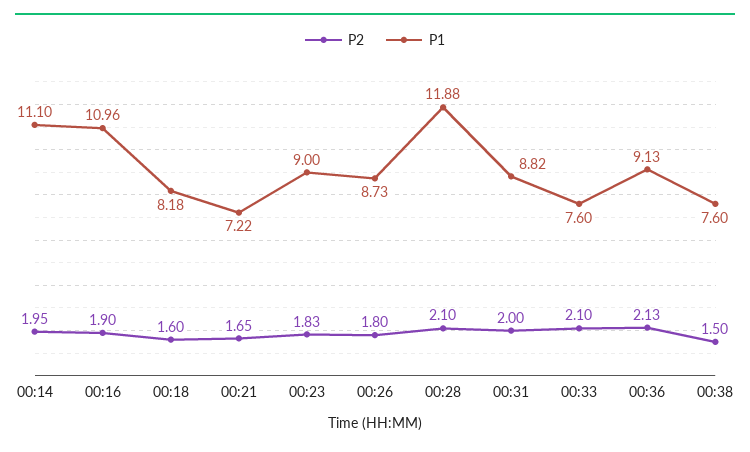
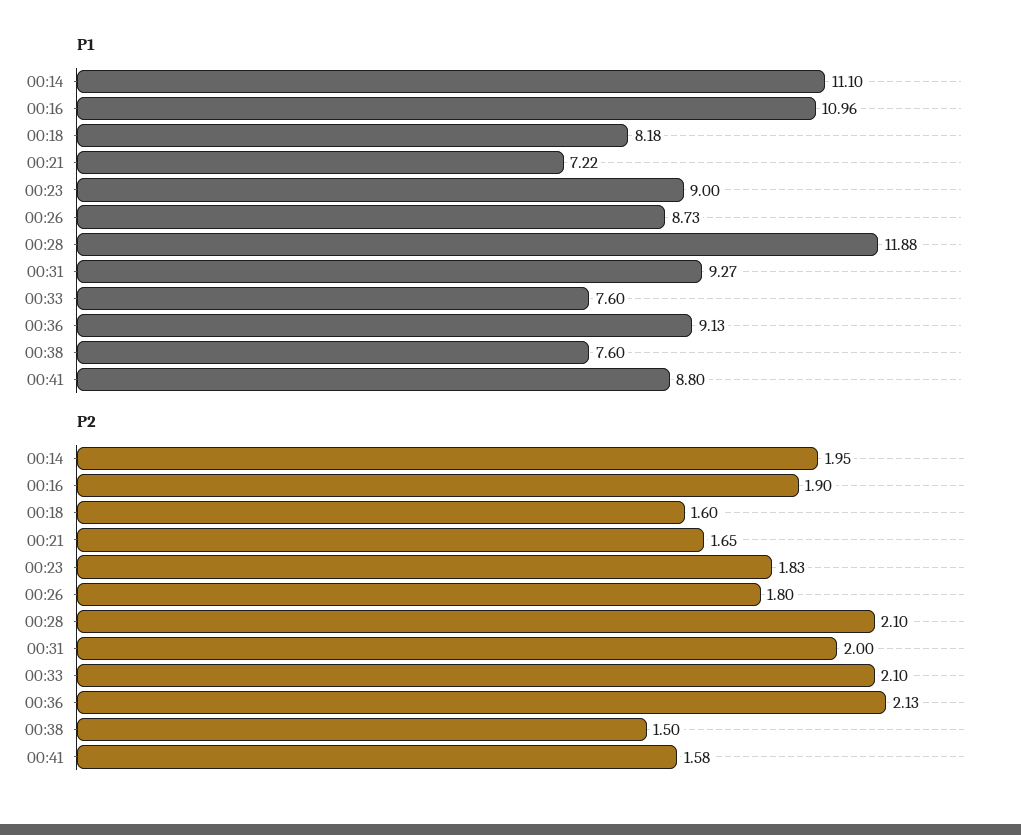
P1, 00:31: 8.82 -> 9.27
P1, 00:41: none -> 8.8
P2, 00:41: none -> 1.58

